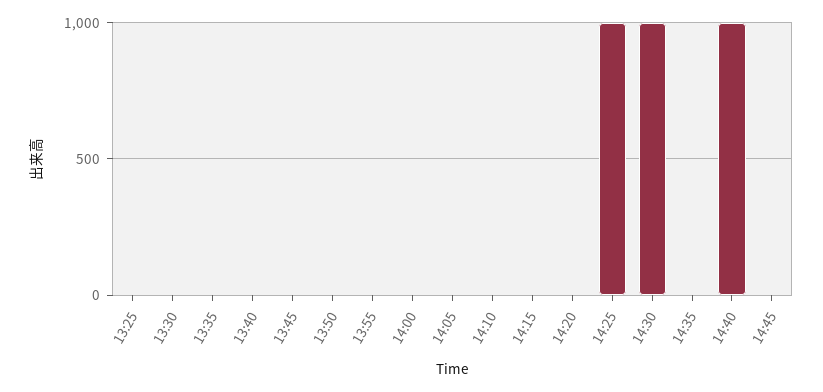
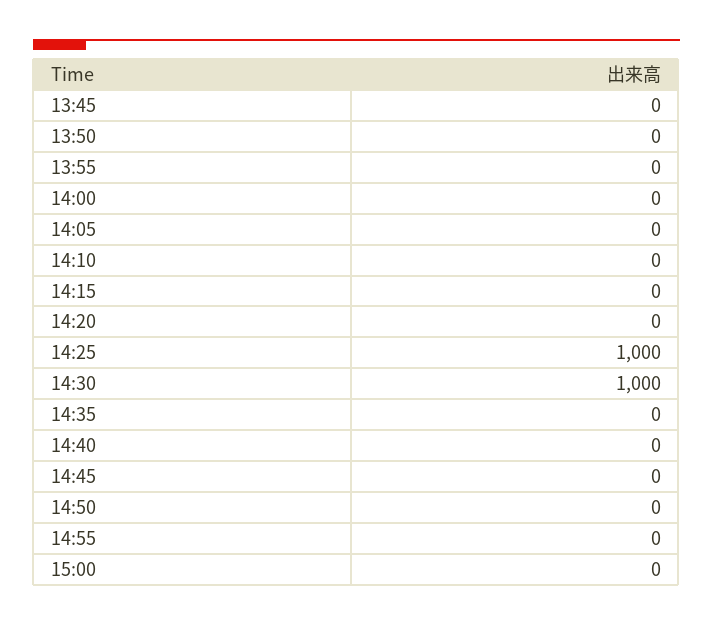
13:25: 0 -> none
13:30: 0 -> none
13:35: 0 -> none
13:40: 0 -> none
14:40: 1000 -> 0
14:50: none -> 0
14:55: none -> 0
15:00: none -> 0

